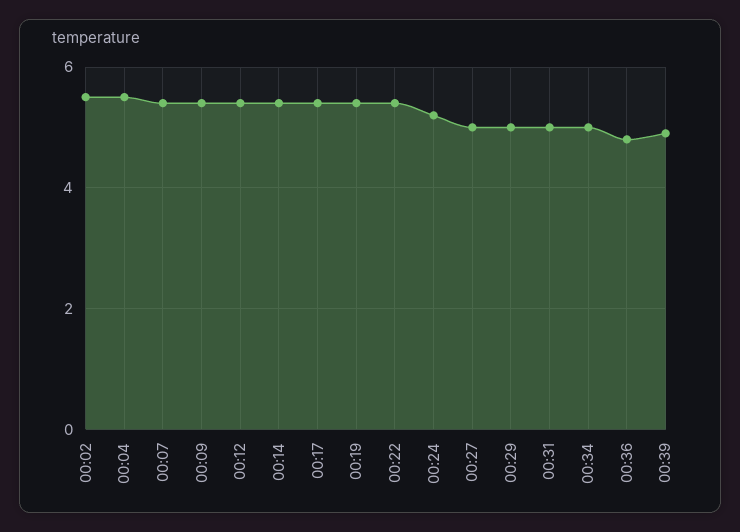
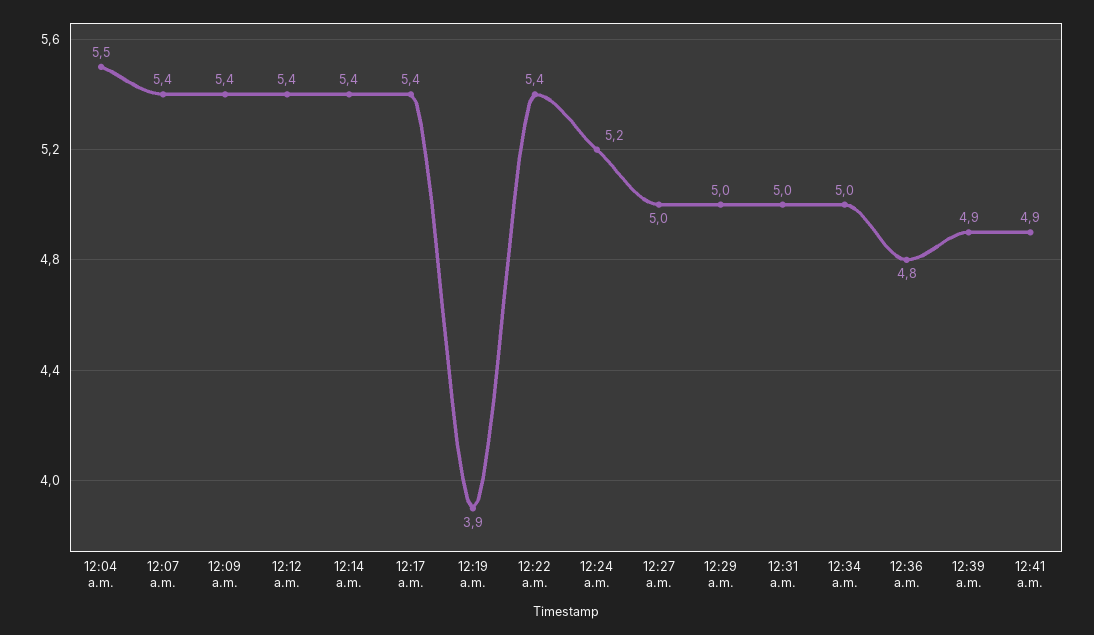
00:02: 5.5 -> none
00:19: 5.5 -> 3.9
12:41 a.m.: none -> 4.9

